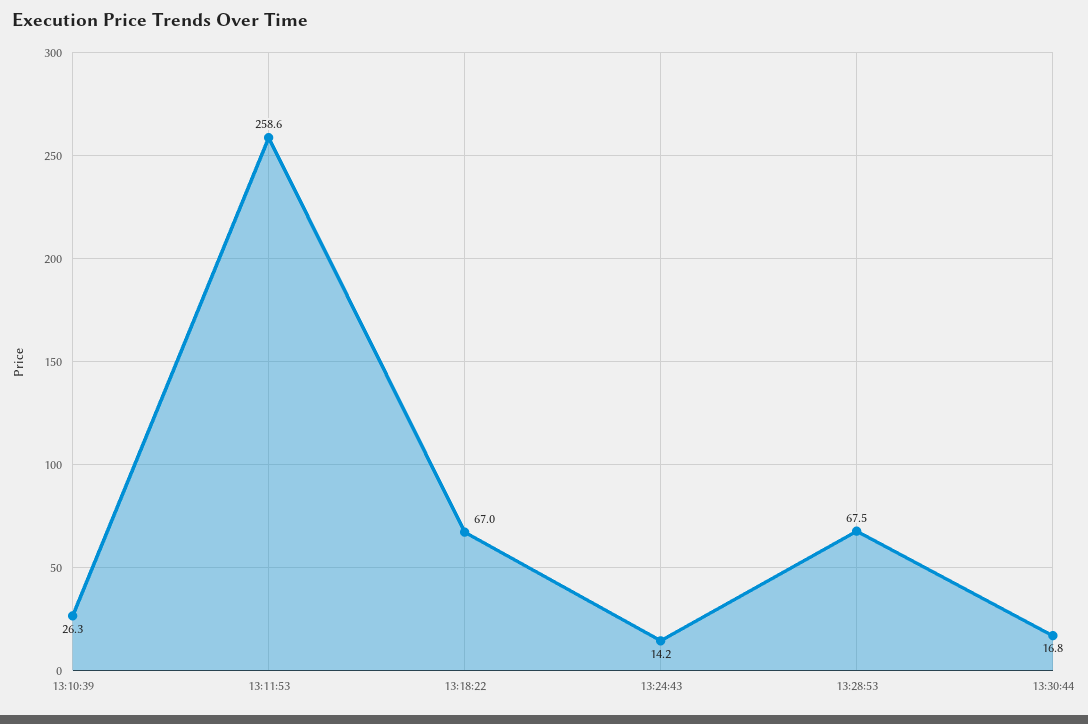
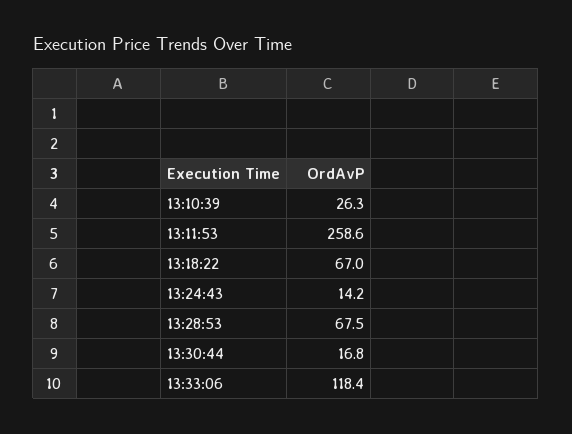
13:33:06: none -> 118.4

